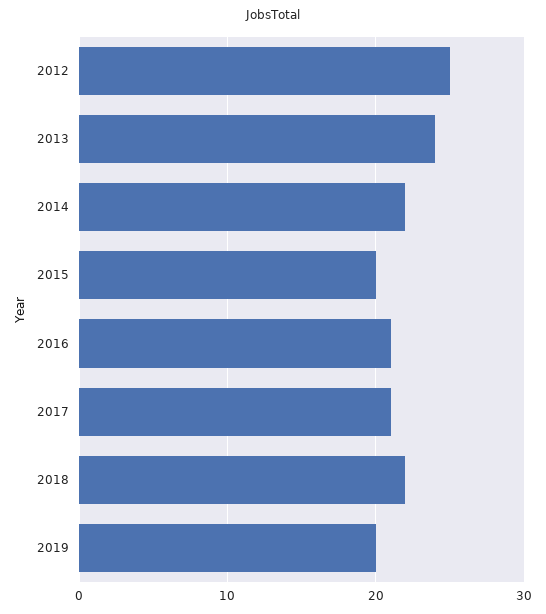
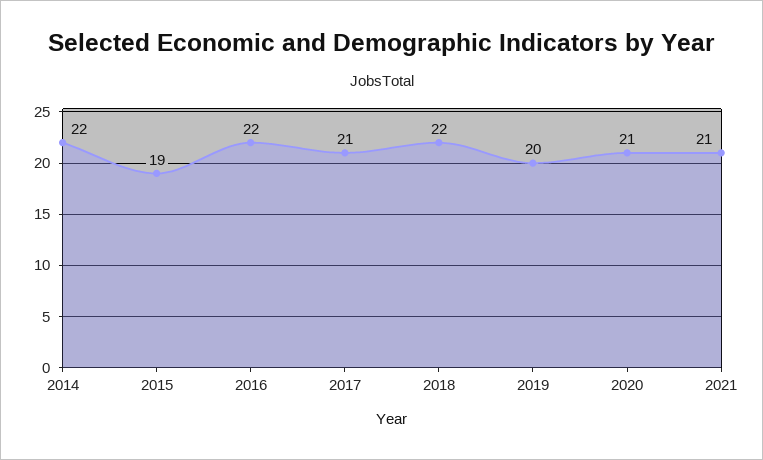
2012: 25 -> none
2013: 24 -> none
2015: 20 -> 19
2016: 21 -> 22
2020: none -> 21
2021: none -> 21

